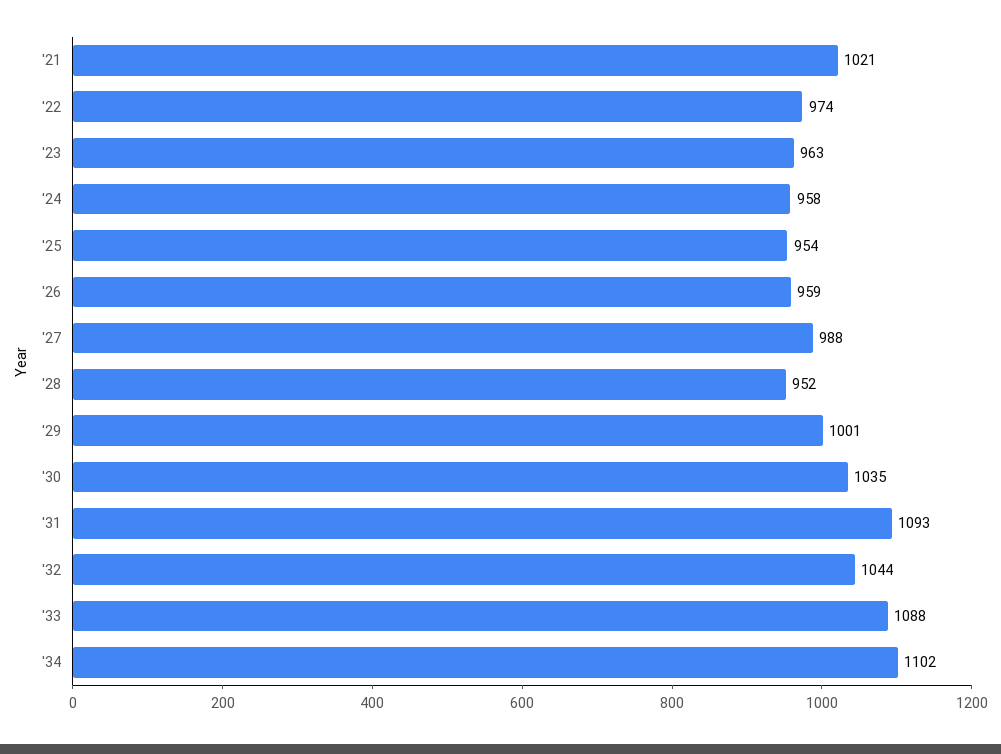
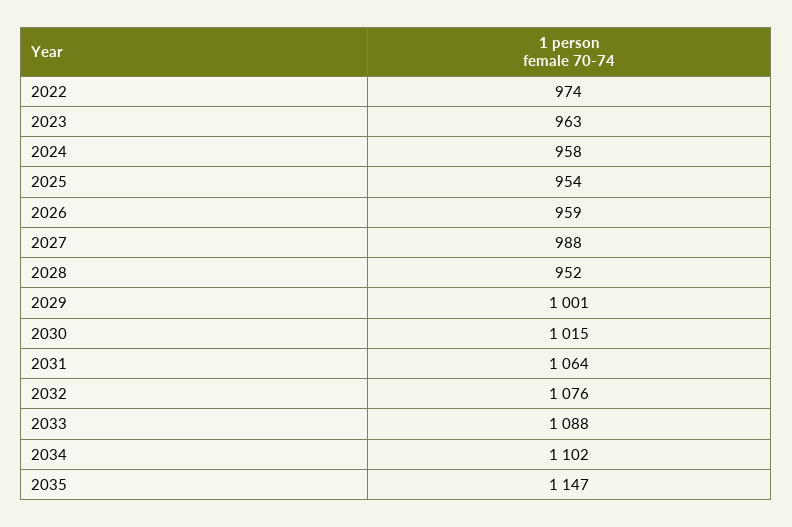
'21: 1021 -> none
'30: 1035 -> 1015
'31: 1093 -> 1064
'32: 1044 -> 1076
2035: none -> 1147

